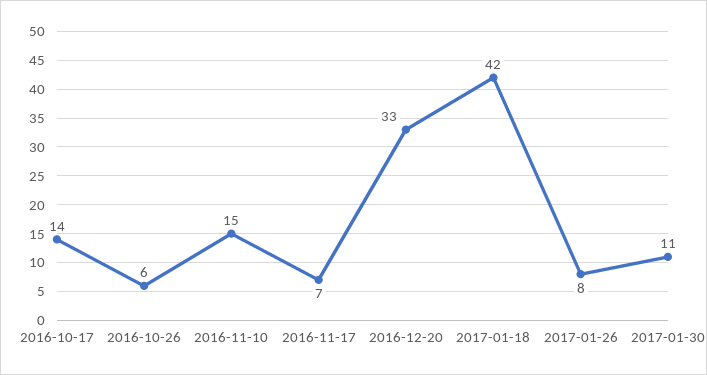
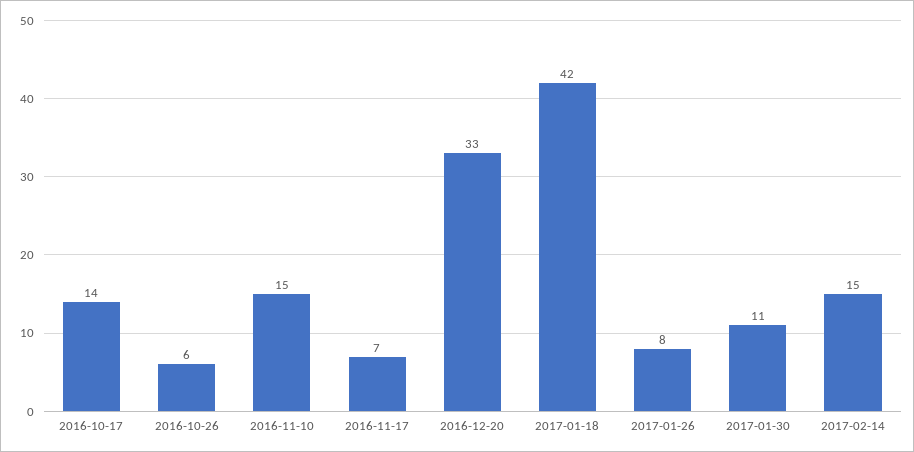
2017-02-14: none -> 15

